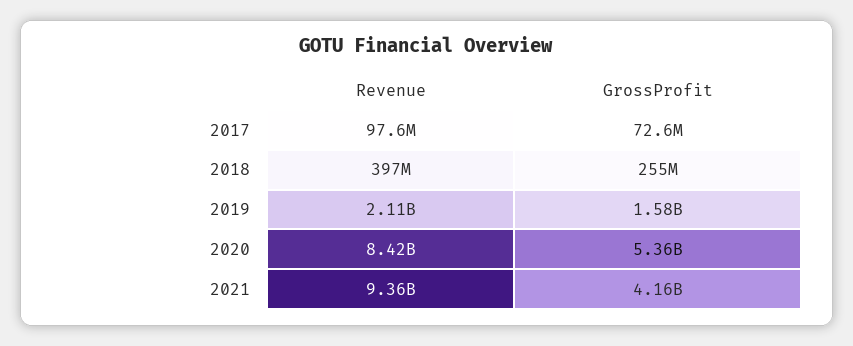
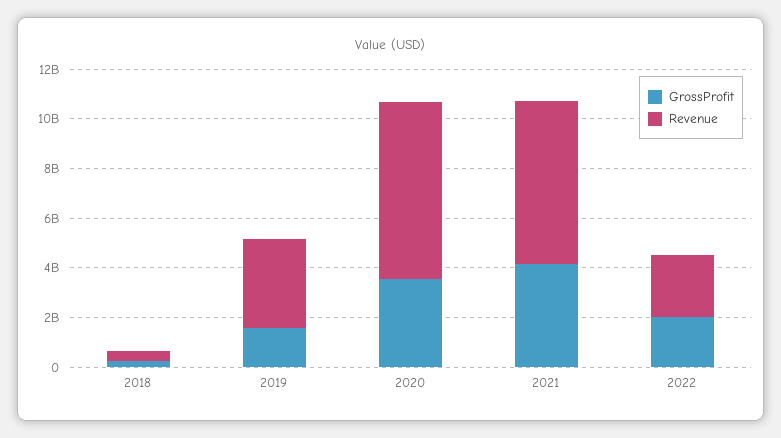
Revenue, 2017: 97600000 -> none
GrossProfit, 2017: 72600000 -> none
Revenue, 2019: 2110000000 -> 3500000000
Revenue, 2020: 8420000000 -> 7000000000
GrossProfit, 2020: 5360000000 -> 3500000000
Revenue, 2021: 9360000000 -> 6500000000
GrossProfit, 2022: none -> 2000000000
Revenue, 2022: none -> 2500000000

